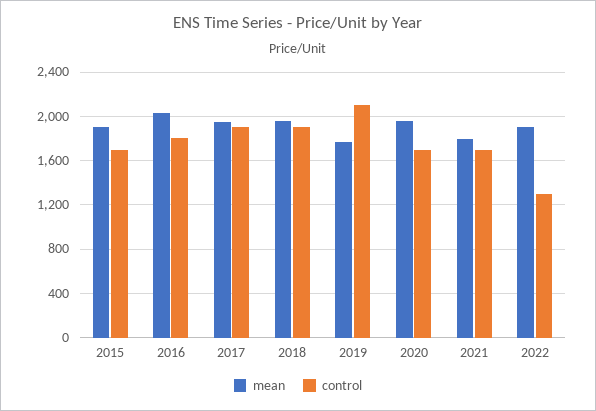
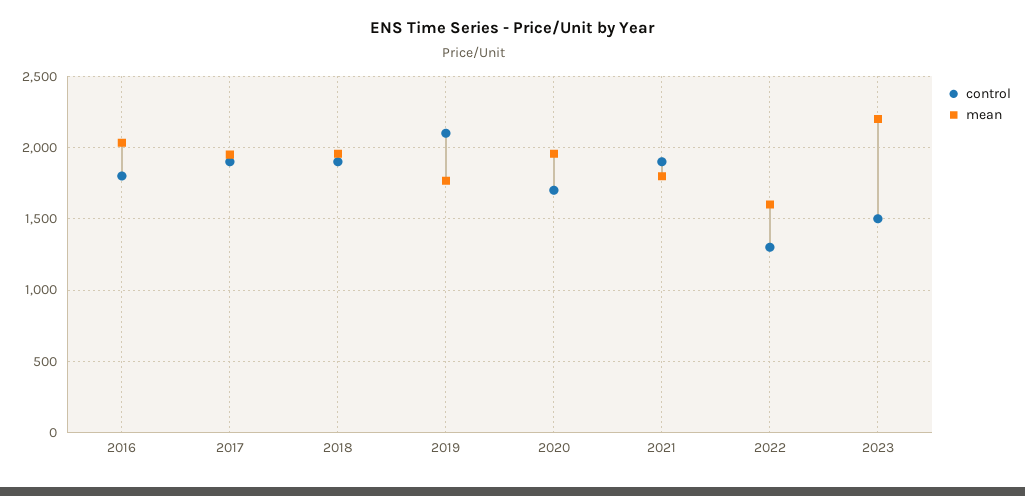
mean, 2015: 1900 -> none
control, 2015: 1700 -> none
control, 2021: 1700 -> 1900
mean, 2022: 1900 -> 1600
control, 2023: none -> 1500
mean, 2023: none -> 2200

